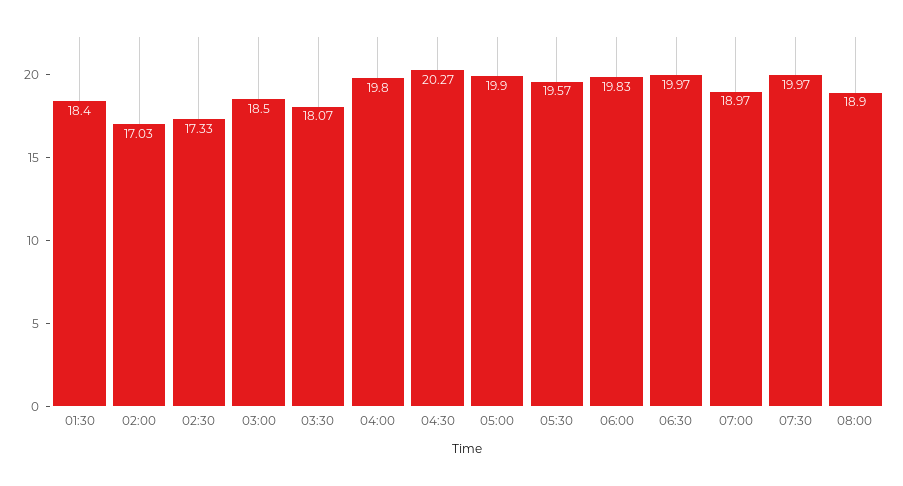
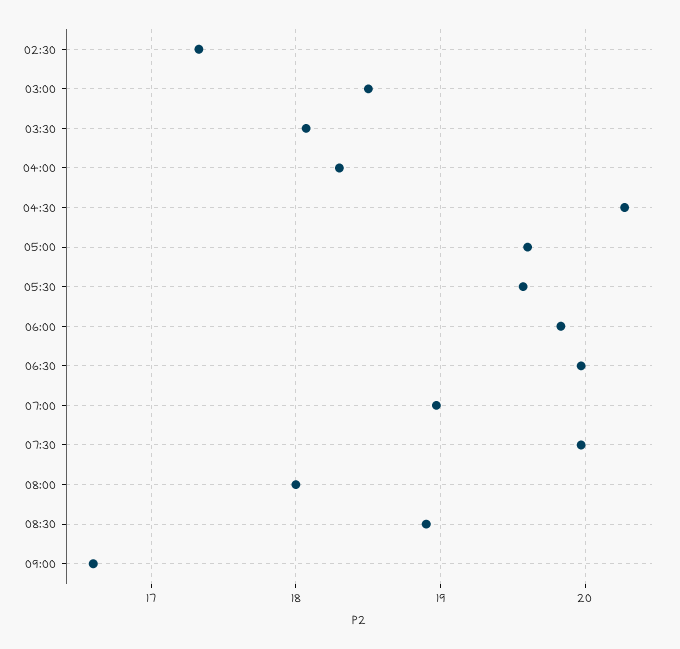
01:30: 18.4 -> none
02:00: 17.03 -> none
04:00: 19.8 -> 18.3
05:00: 19.9 -> 19.6
08:00: 18.9 -> 18
08:30: none -> 18.9
09:00: none -> 16.6

